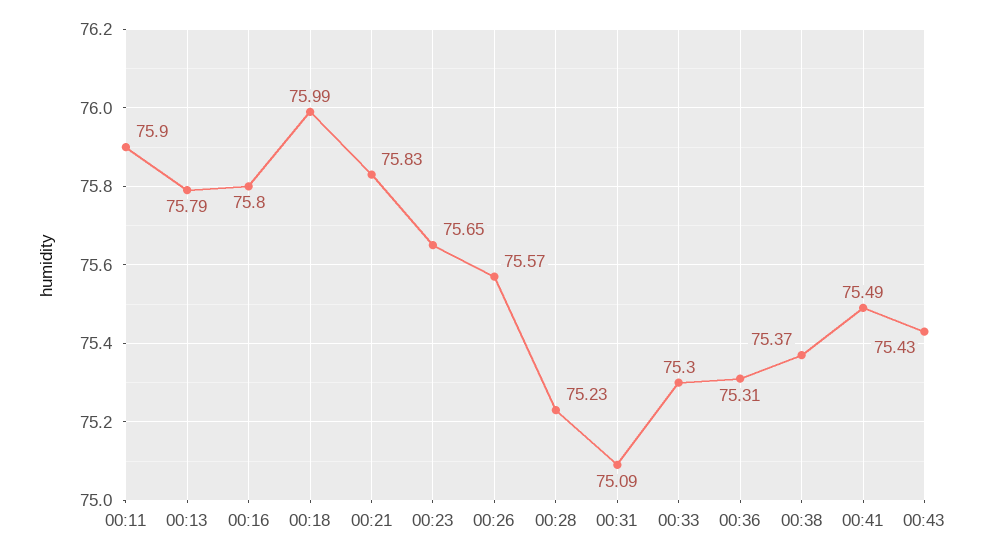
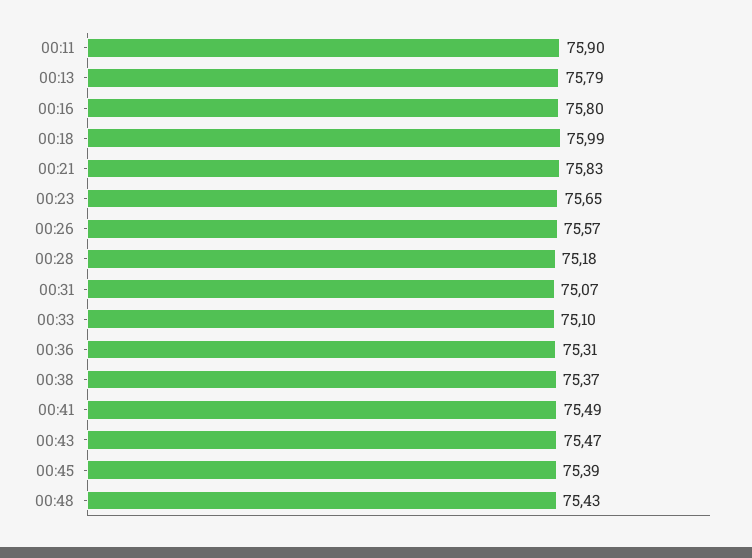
00:28: 75.23 -> 75.18
00:31: 75.09 -> 75.07
00:33: 75.3 -> 75.1
00:43: 75.43 -> 75.47
00:45: none -> 75.39
00:48: none -> 75.43

